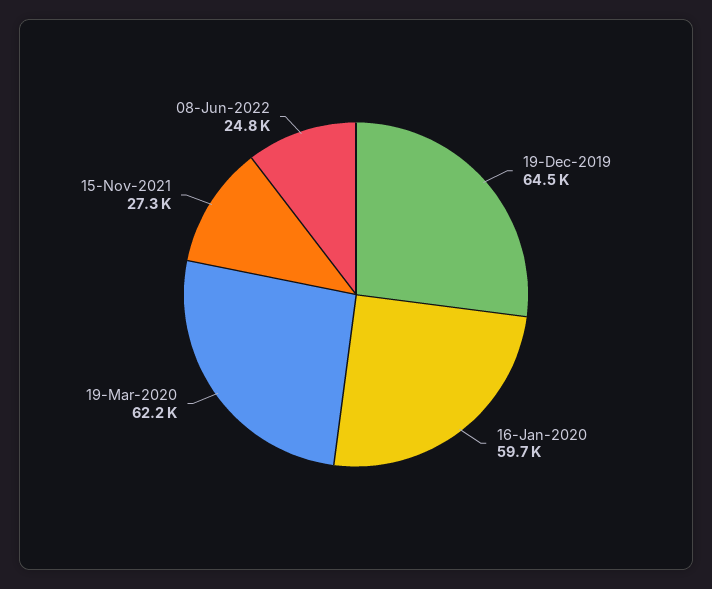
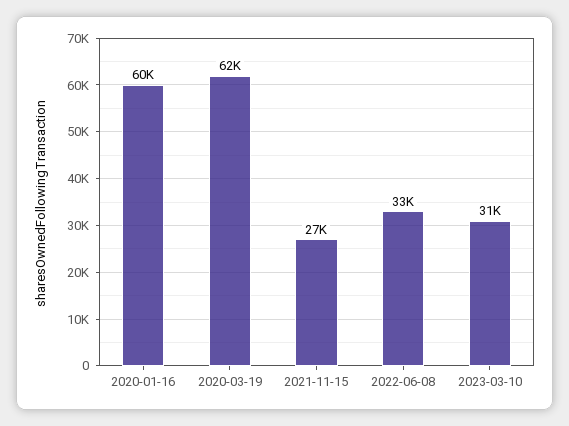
19-Dec-2019: 64500 -> none
08-Jun-2022: 24800 -> 33000
2023-03-10: none -> 31000

